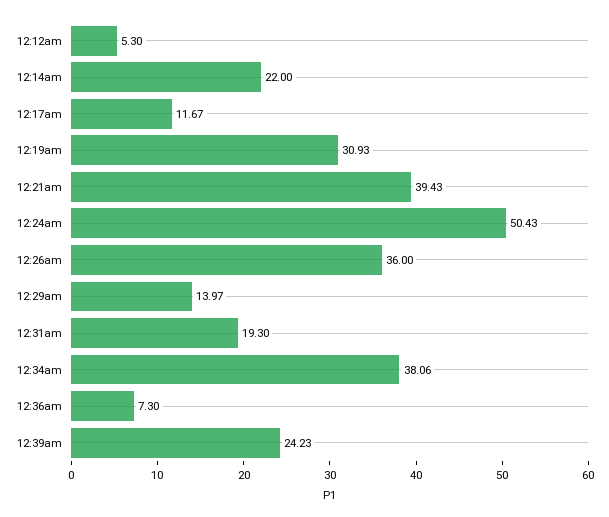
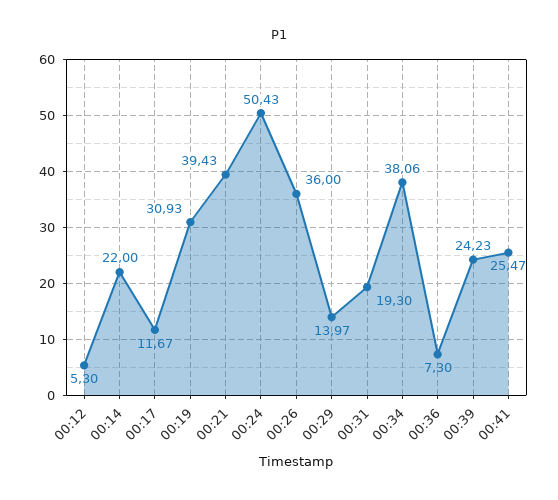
00:41: none -> 25.47

